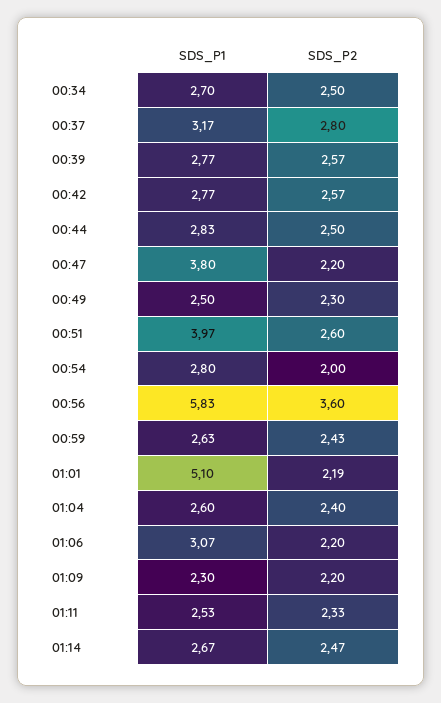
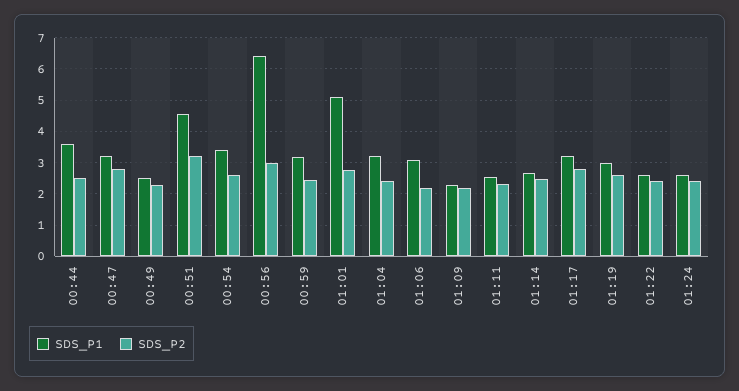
SDS_P1, 00:34: 2.7 -> none
SDS_P2, 00:34: 2.5 -> none
SDS_P1, 00:37: 3.17 -> none
SDS_P2, 00:37: 2.8 -> none
SDS_P1, 00:39: 2.77 -> none
SDS_P2, 00:39: 2.57 -> none
SDS_P1, 00:42: 2.77 -> none
SDS_P2, 00:42: 2.57 -> none
SDS_P1, 00:44: 2.83 -> 3.6
SDS_P1, 00:47: 3.8 -> 3.2
SDS_P2, 00:47: 2.2 -> 2.8
SDS_P1, 00:51: 3.97 -> 4.6
SDS_P2, 00:51: 2.6 -> 3.2
SDS_P1, 00:54: 2.8 -> 3.4
SDS_P2, 00:54: 2 -> 2.6
SDS_P1, 00:56: 5.83 -> 6.4
SDS_P2, 00:56: 3.6 -> 3
SDS_P1, 00:59: 2.63 -> 3.2
SDS_P2, 01:01: 2.19 -> 2.8
SDS_P1, 01:04: 2.6 -> 3.2
SDS_P1, 01:17: none -> 3.2
SDS_P2, 01:17: none -> 2.8
SDS_P1, 01:19: none -> 3
SDS_P2, 01:19: none -> 2.6
SDS_P1, 01:22: none -> 2.6
SDS_P2, 01:22: none -> 2.4
SDS_P1, 01:24: none -> 2.6
SDS_P2, 01:24: none -> 2.4

